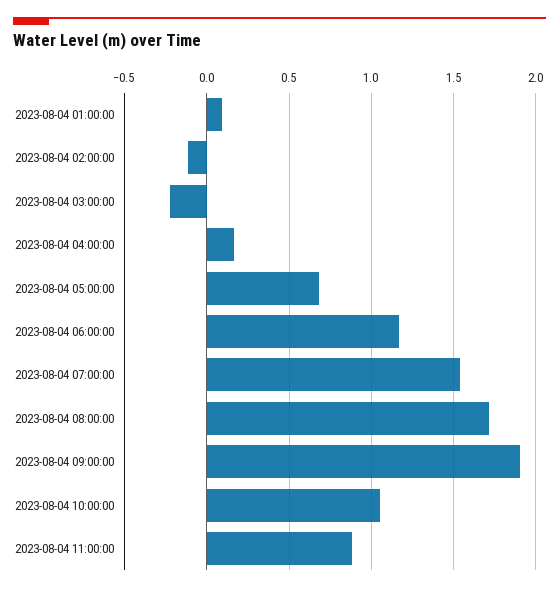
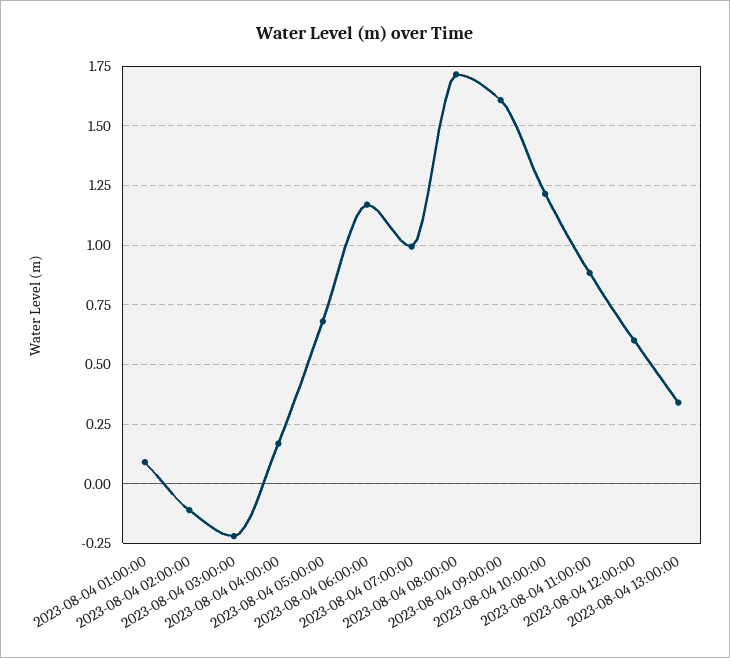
2023-08-04 07:00:00: 1.55 -> 1
2023-08-04 09:00:00: 1.9 -> 1.6
2023-08-04 10:00:00: 1.05 -> 1.2
2023-08-04 12:00:00: none -> 0.6
2023-08-04 13:00:00: none -> 0.35

